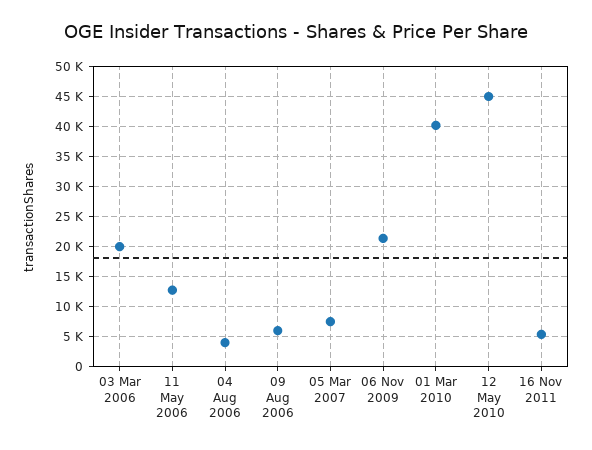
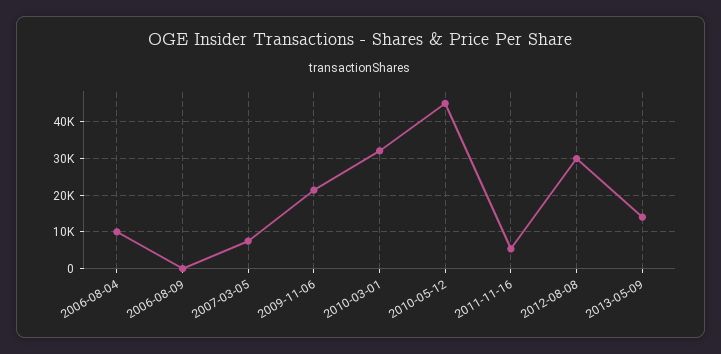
03 Mar 2006: 20000 -> none
11 May 2006: 13000 -> none
04 Aug 2006: 4000 -> 10000
09 Aug 2006: 6000 -> 0
01 Mar 2010: 40000 -> 32000
2012-08-08: none -> 30000
2013-05-09: none -> 14000

